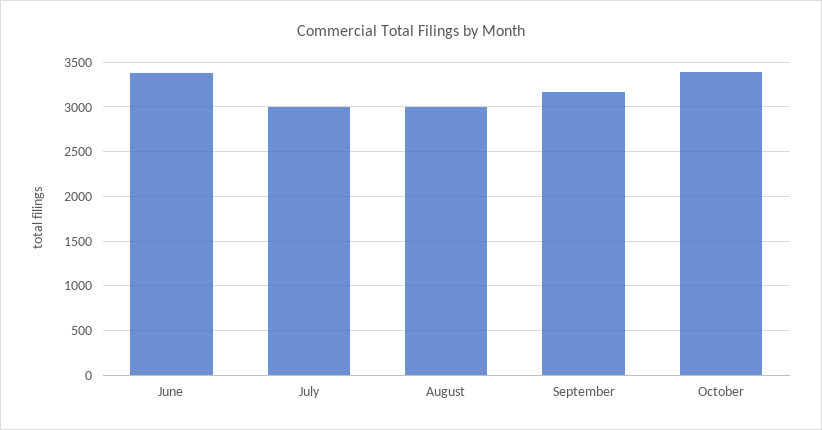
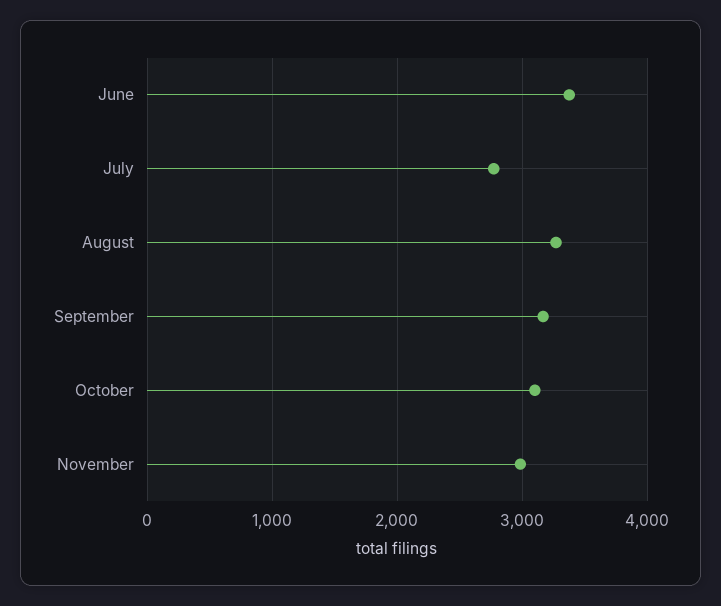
July: 3000 -> 2800
August: 3000 -> 3300
October: 3400 -> 3100
November: none -> 3000

